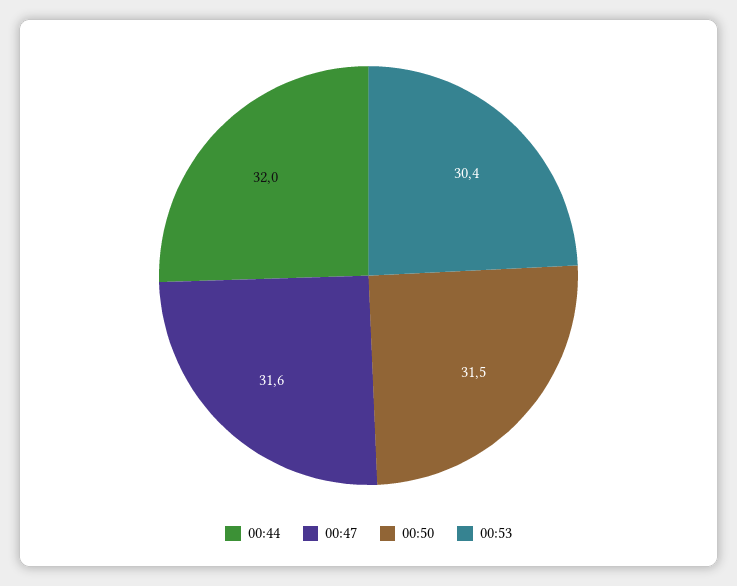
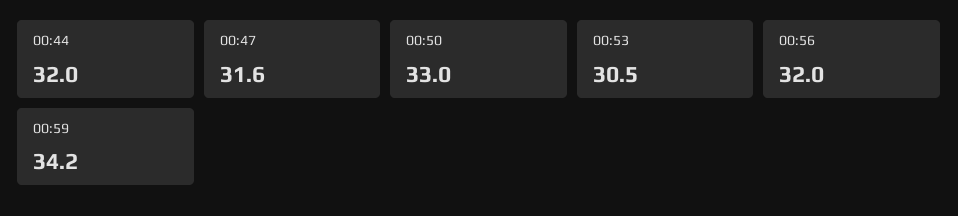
00:50: 31.5 -> 33
00:53: 30.4 -> 30.5
00:56: none -> 32
00:59: none -> 34.2

